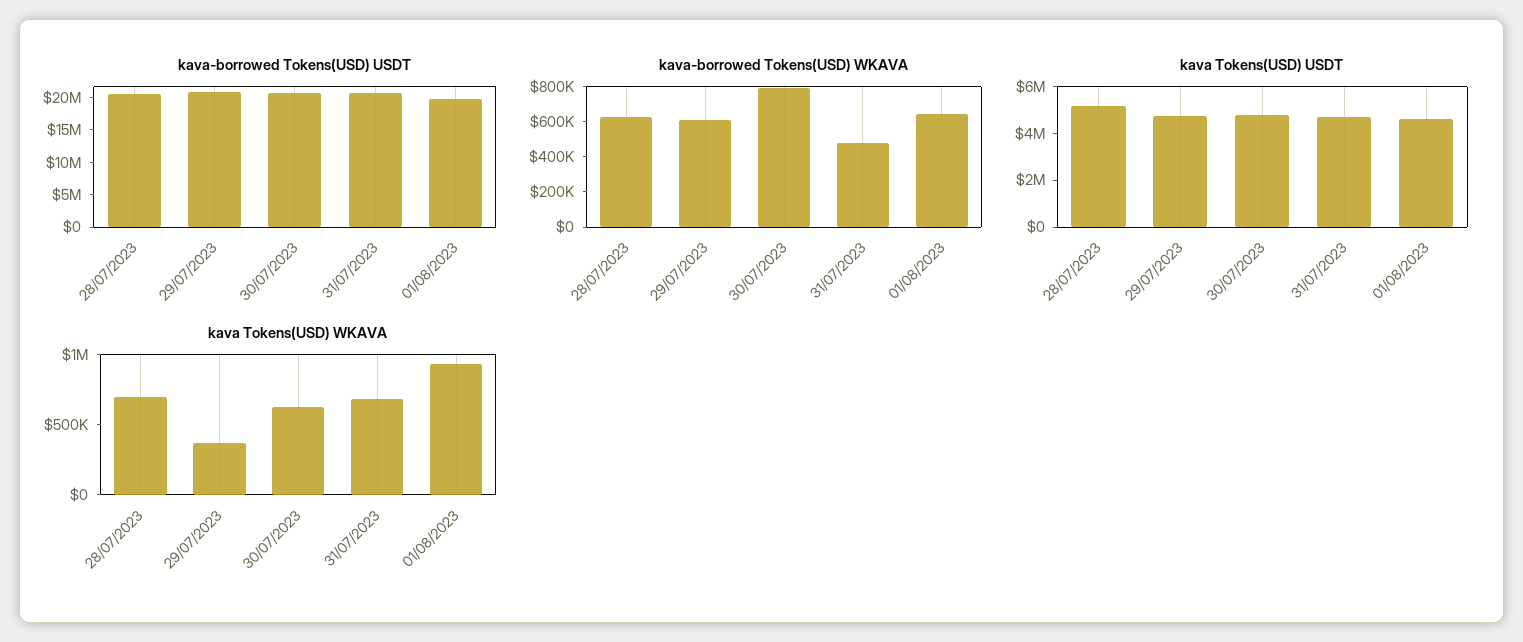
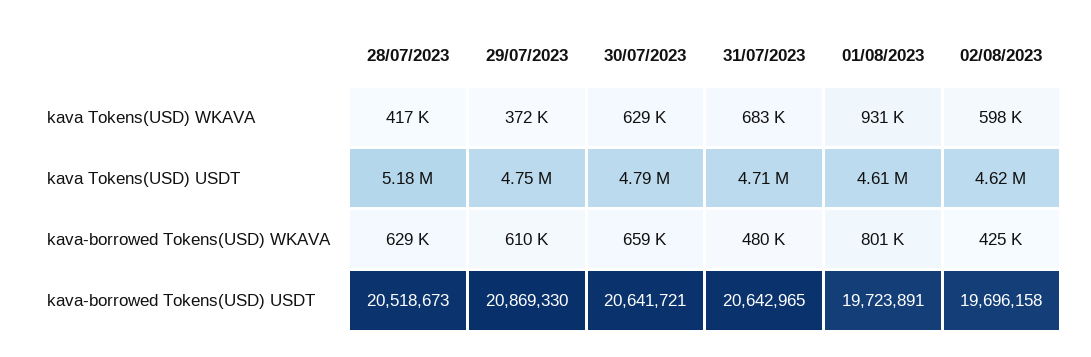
kava-borrowed Tokens(USD) WKAVA, 30/07/2023: 800000 -> 659000
kava-borrowed Tokens(USD) WKAVA, 01/08/2023: 650000 -> 801000
kava Tokens(USD) WKAVA, 28/07/2023: 700000 -> 417000
kava Tokens(USD) WKAVA, 02/08/2023: none -> 598000
kava Tokens(USD) USDT, 02/08/2023: none -> 4620000
kava-borrowed Tokens(USD) WKAVA, 02/08/2023: none -> 425000
kava-borrowed Tokens(USD) USDT, 02/08/2023: none -> 19696158

